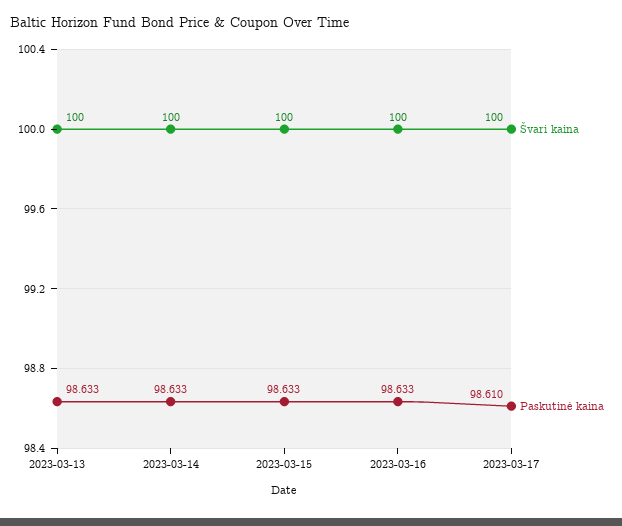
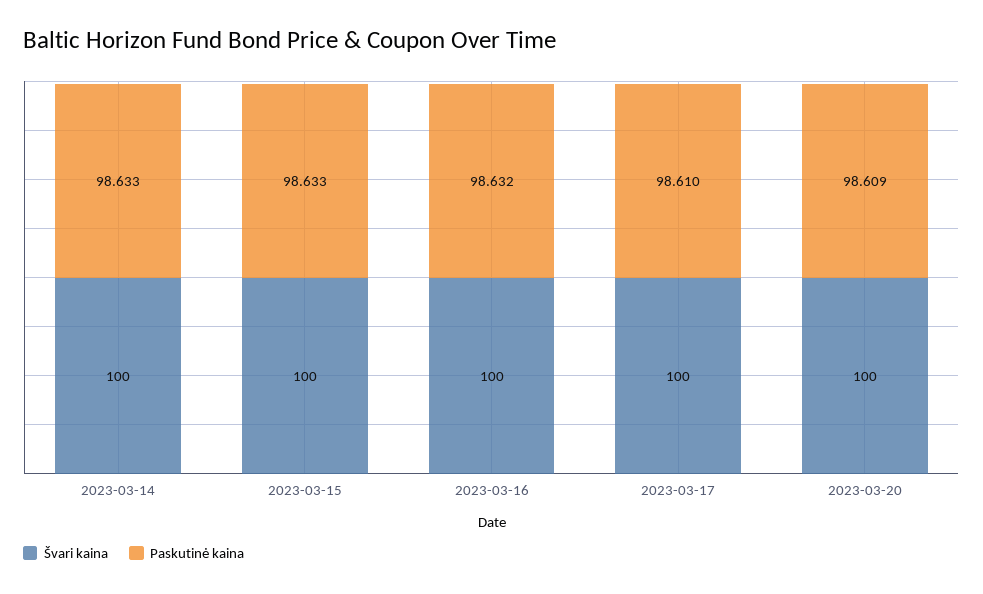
Švari kaina, 2023-03-13: 100 -> none
Paskutinė kaina, 2023-03-13: 98.633 -> none
Paskutinė kaina, 2023-03-16: 98.633 -> 98.632
Švari kaina, 2023-03-20: none -> 100
Paskutinė kaina, 2023-03-20: none -> 98.609

